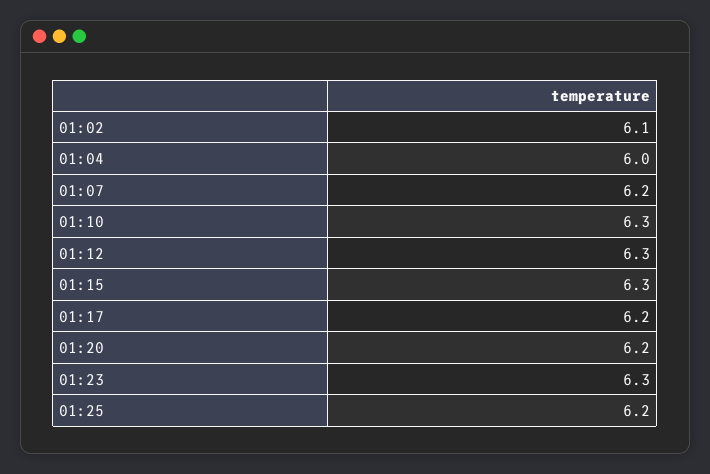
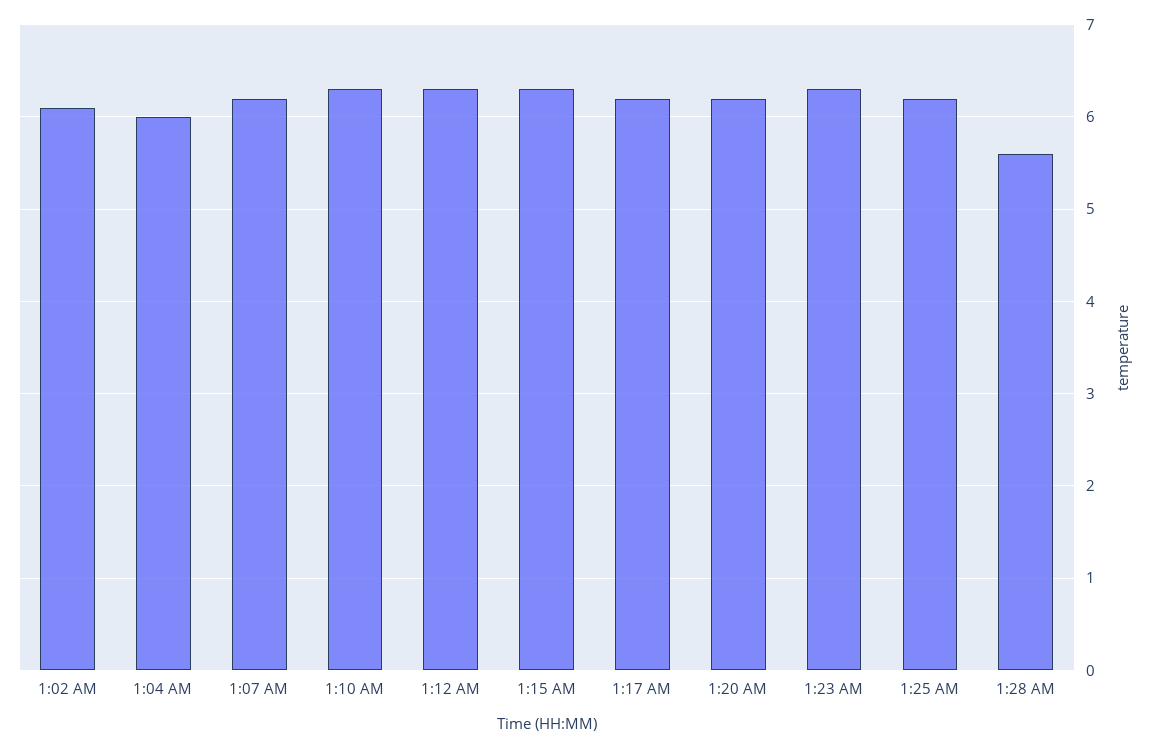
1:28 AM: none -> 5.6

